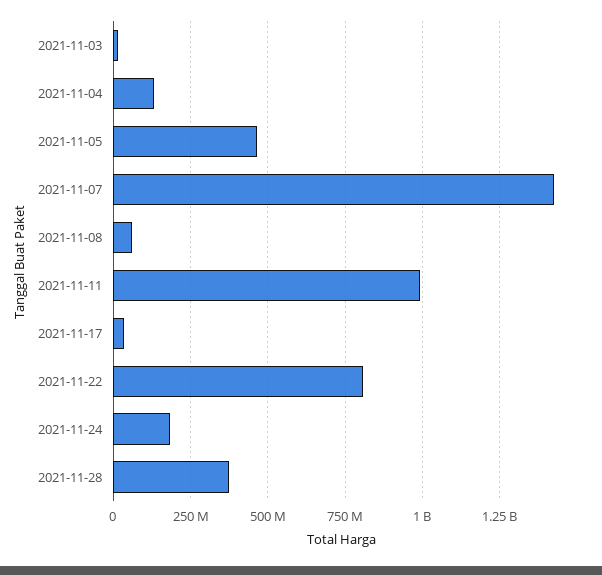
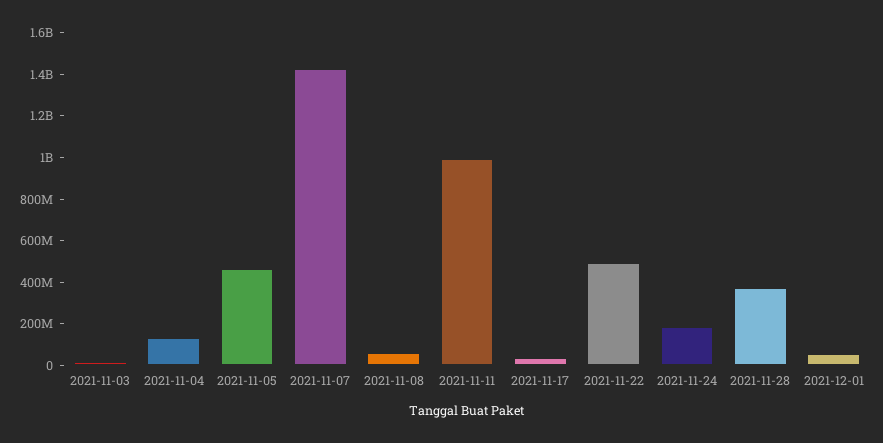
2021-11-22: 800000000 -> 500000000
2021-12-01: none -> 50000000

